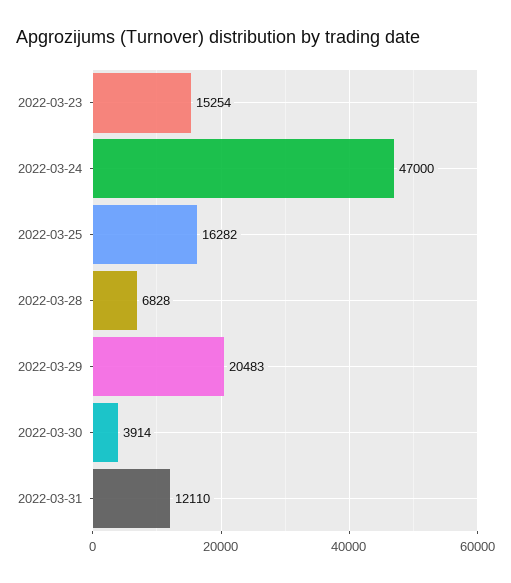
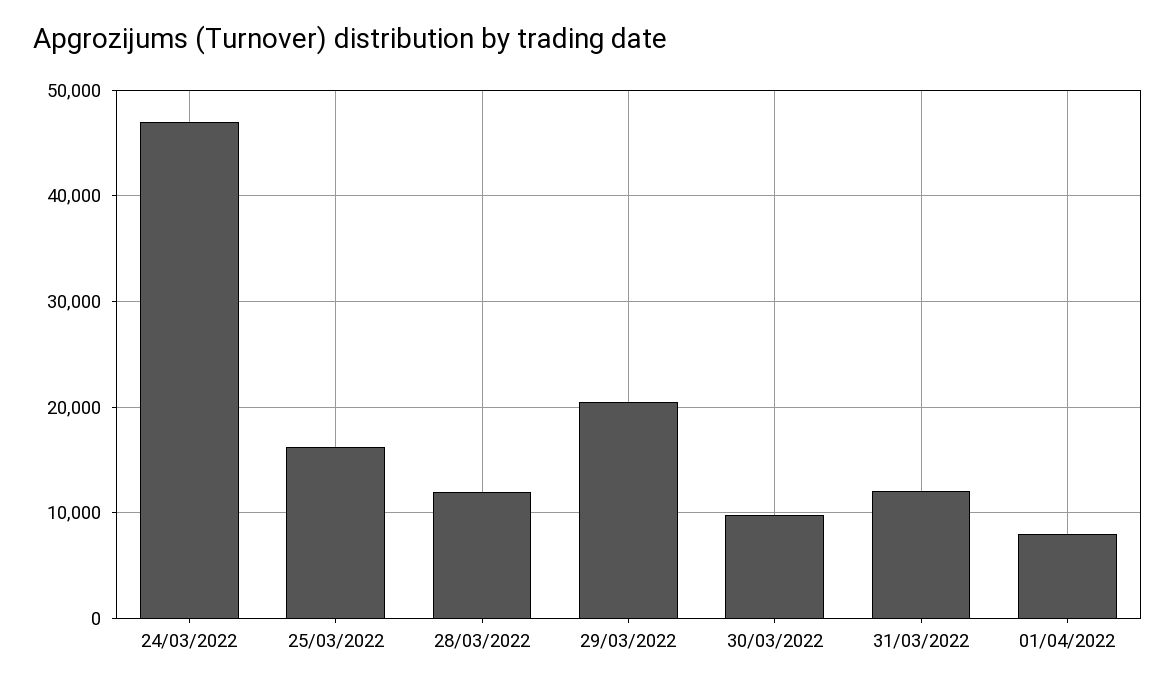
2022-03-23: 15254 -> none
2022-03-28: 6828 -> 12000
2022-03-30: 3914 -> 10000
01/04/2022: none -> 8000

